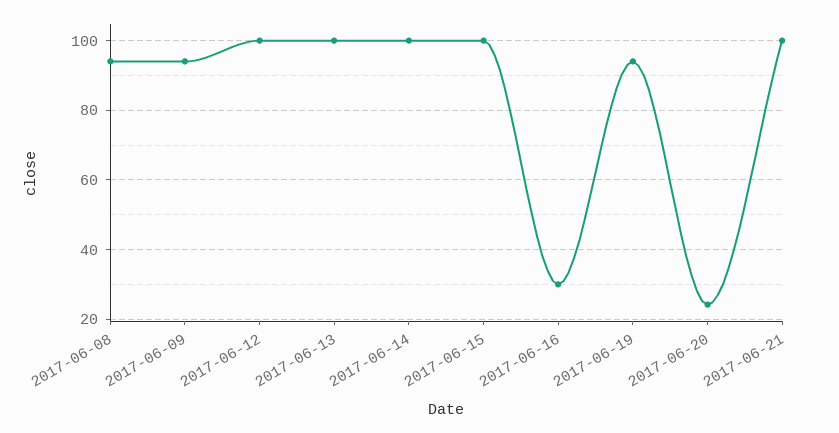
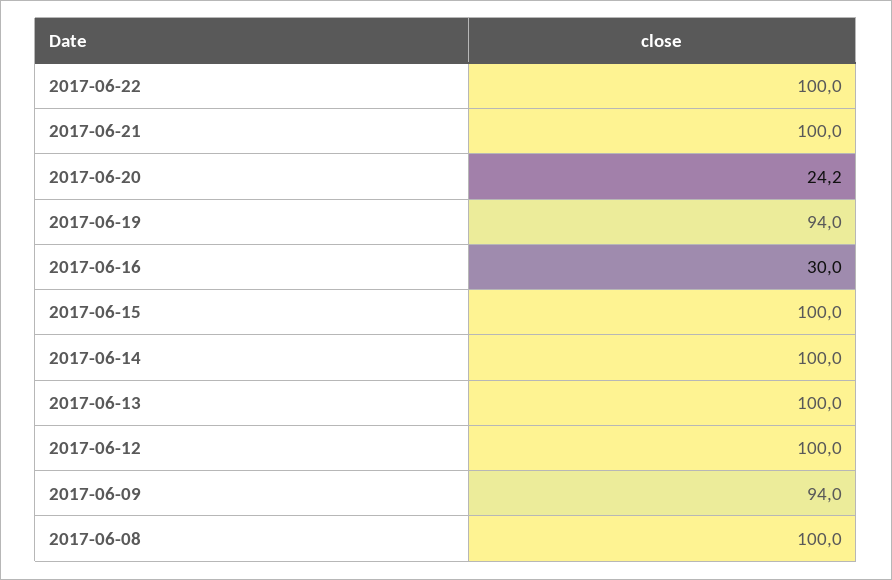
2017-06-08: 94 -> 100
2017-06-22: none -> 100

